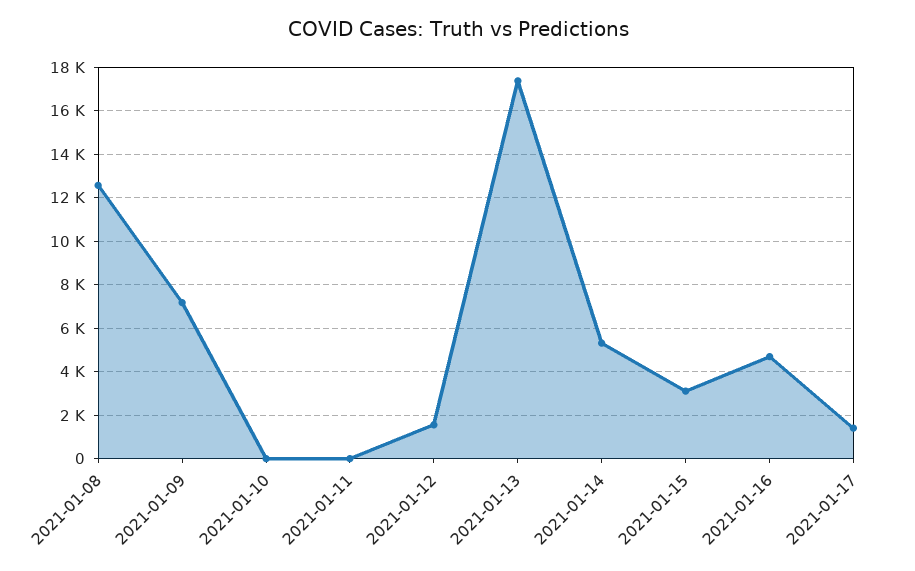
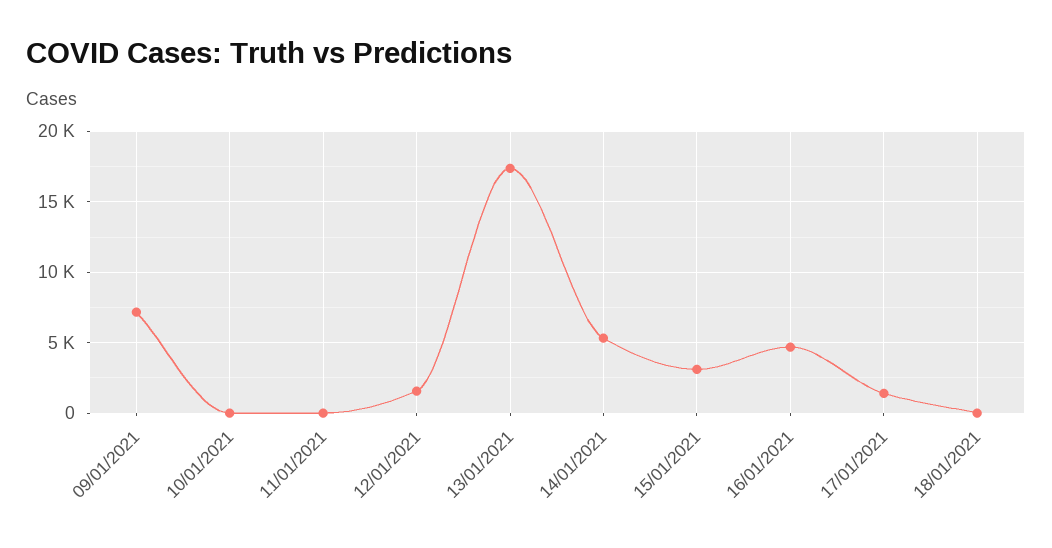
2021-01-08: 12500 -> none
18/01/2021: none -> 0

